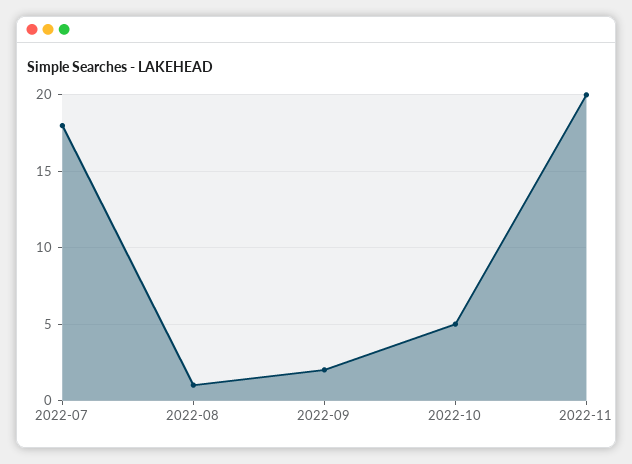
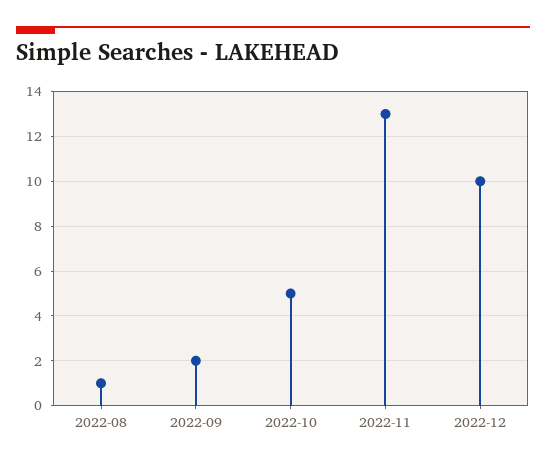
2022-07: 18 -> none
2022-11: 20 -> 13
2022-12: none -> 10

